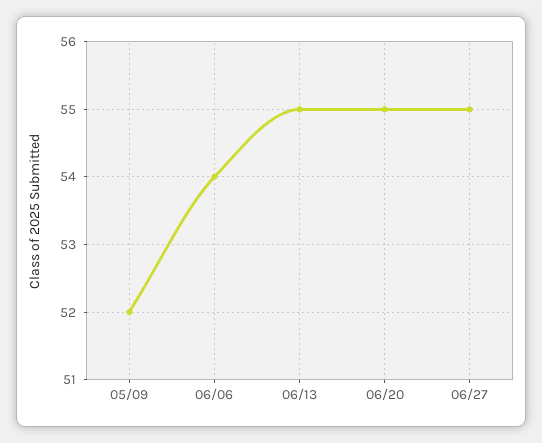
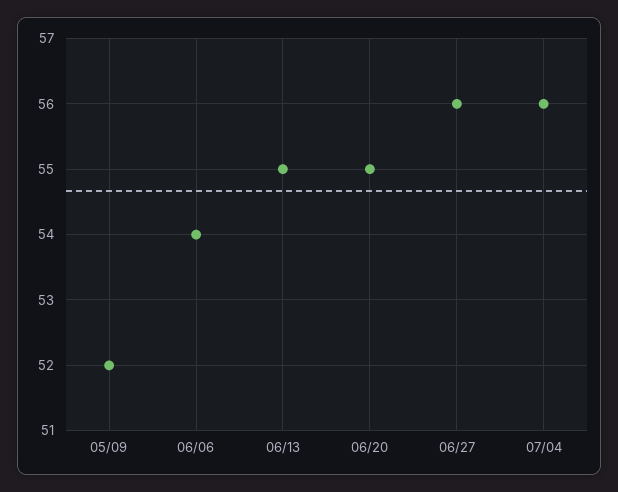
06/27: 55 -> 56
07/04: none -> 56

